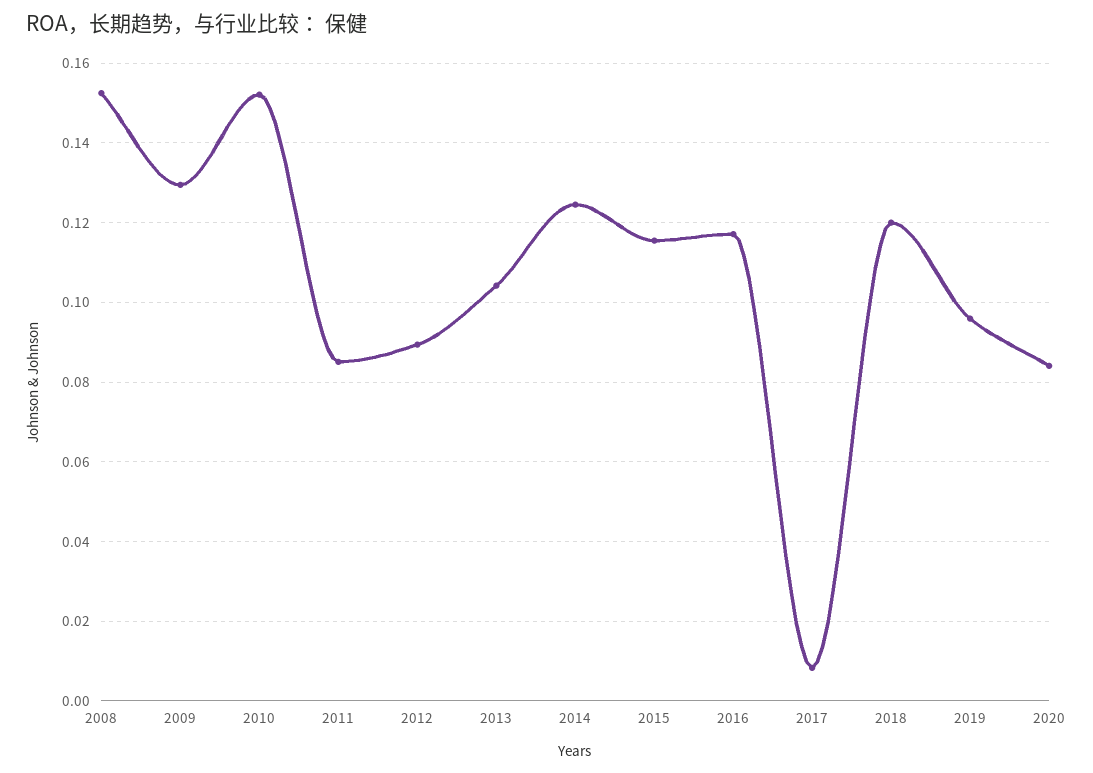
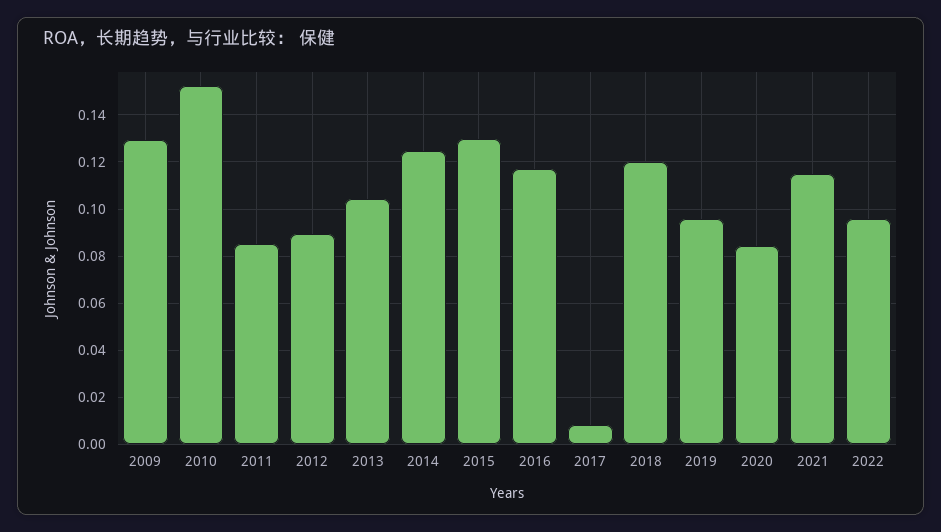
2008: 0.152 -> none
2015: 0.116 -> 0.13
2021: none -> 0.115
2022: none -> 0.095

